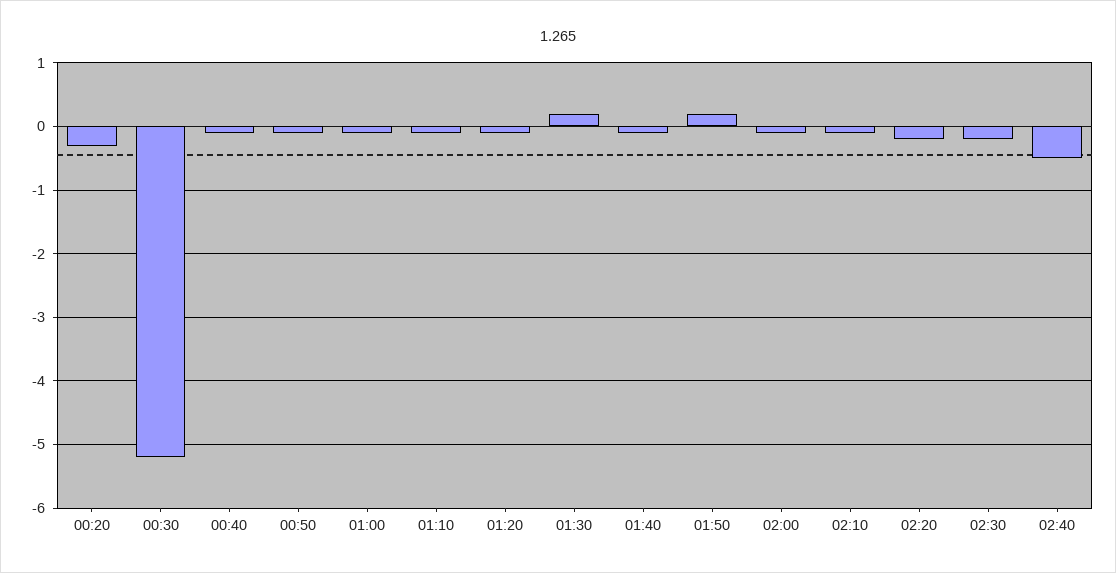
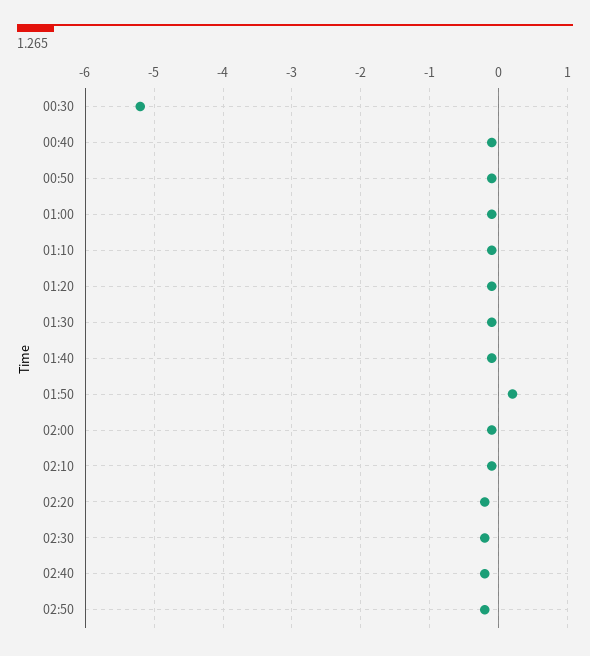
00:20: -0.3 -> none
01:30: 0.2 -> -0.1
02:40: -0.5 -> -0.2
02:50: none -> -0.2

